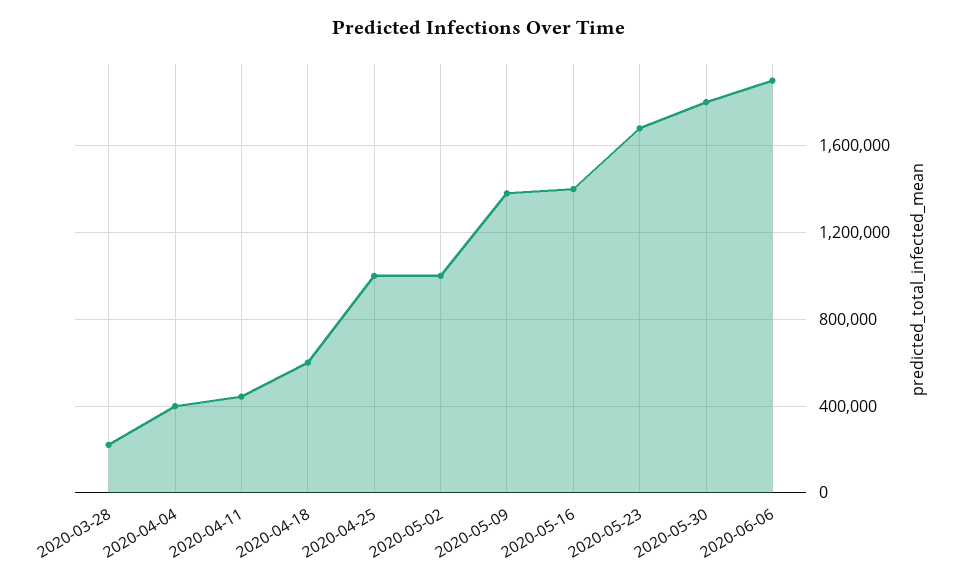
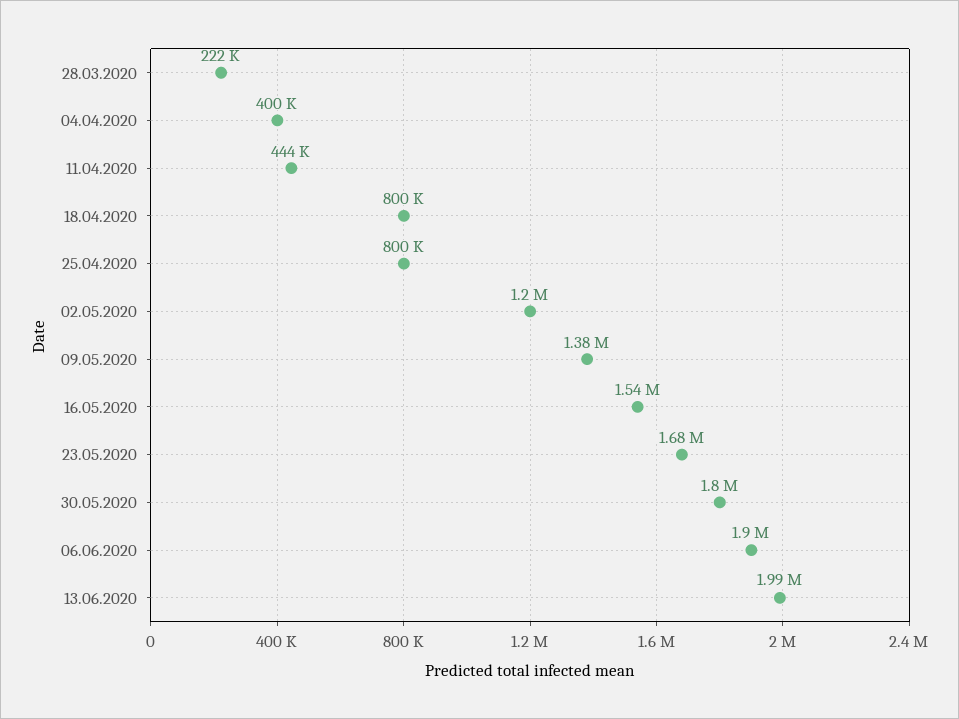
2020-04-18: 600000 -> 800000
2020-04-25: 1000000 -> 800000
2020-05-02: 1000000 -> 1200000
2020-05-16: 1400000 -> 1540000
13.06.2020: none -> 1990000

